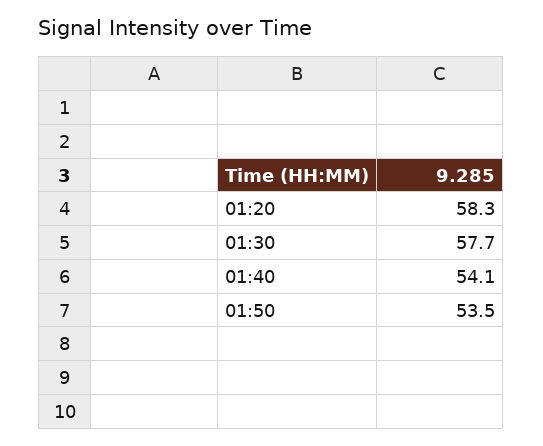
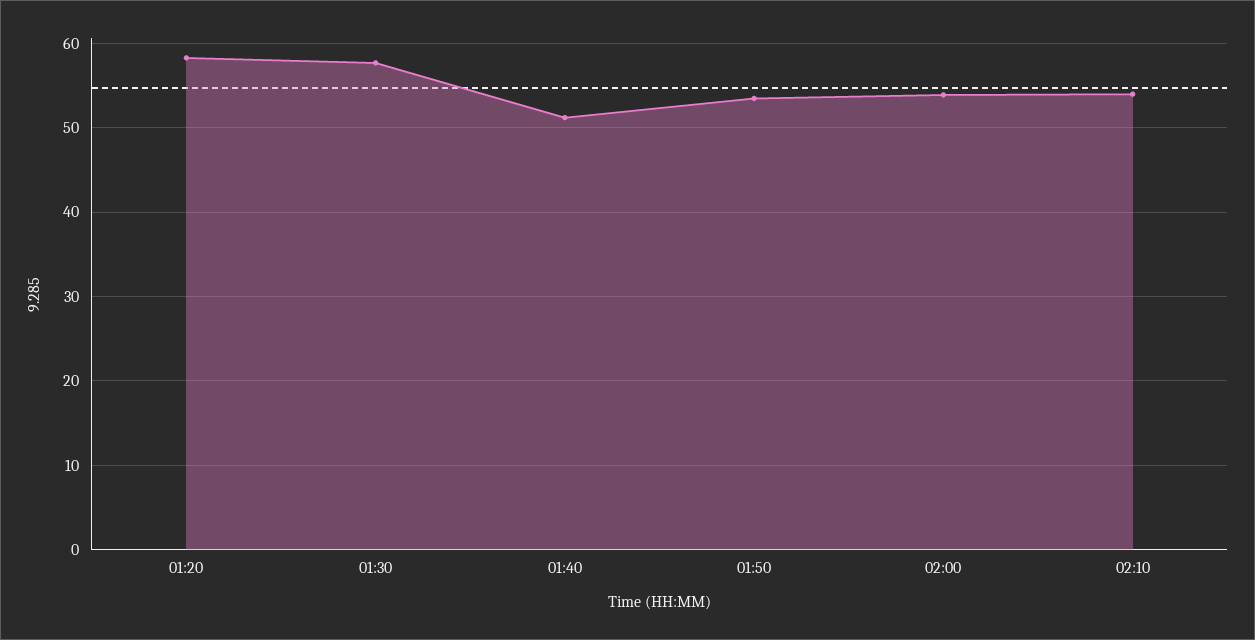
01:40: 54.1 -> 51
02:00: none -> 54
02:10: none -> 54

